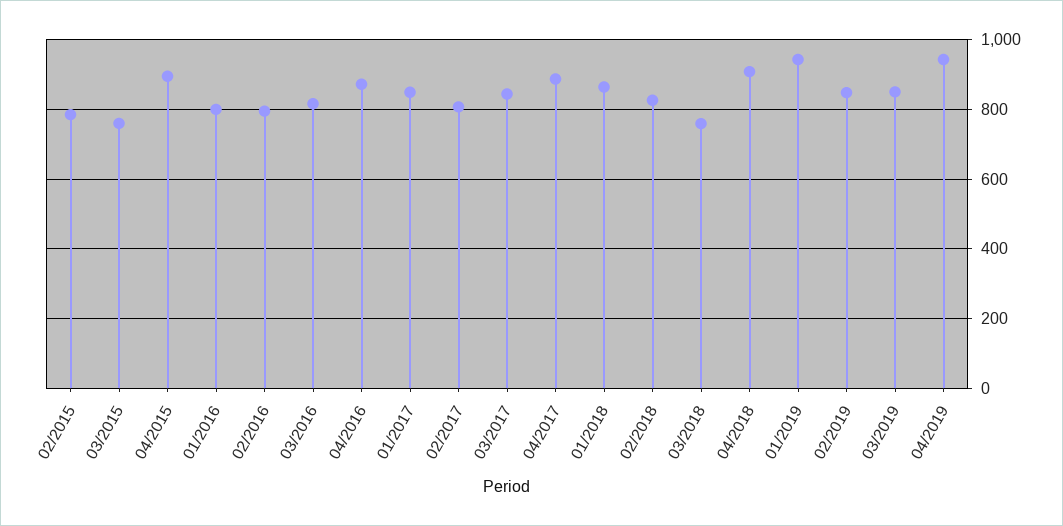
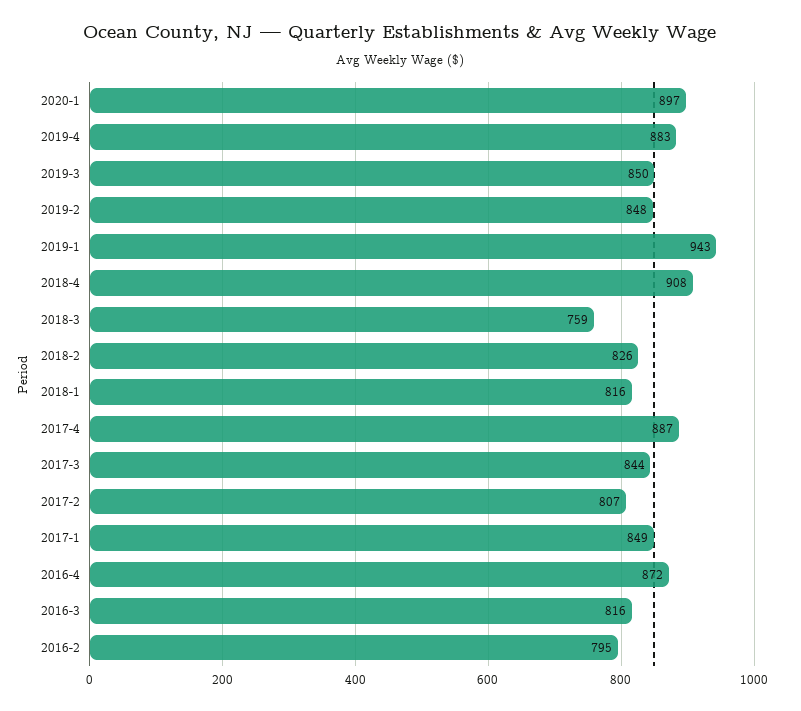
02/2015: 780 -> none
03/2015: 760 -> none
04/2015: 900 -> none
01/2016: 800 -> none
01/2018: 860 -> 816
04/2019: 940 -> 883
2020-1: none -> 897

